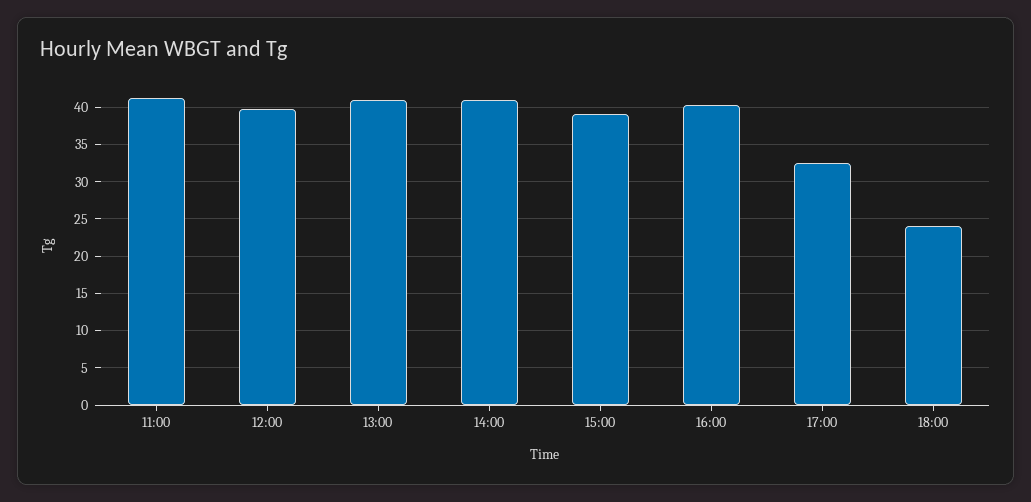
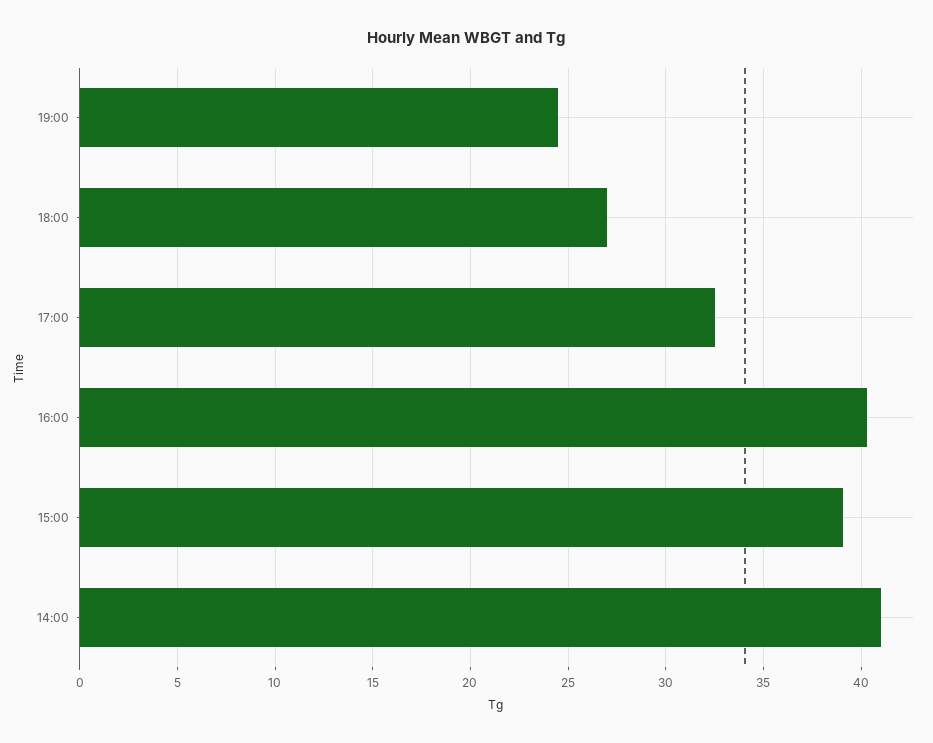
11:00: 41 -> none
12:00: 40 -> none
13:00: 41 -> none
18:00: 24 -> 27
19:00: none -> 24.5

